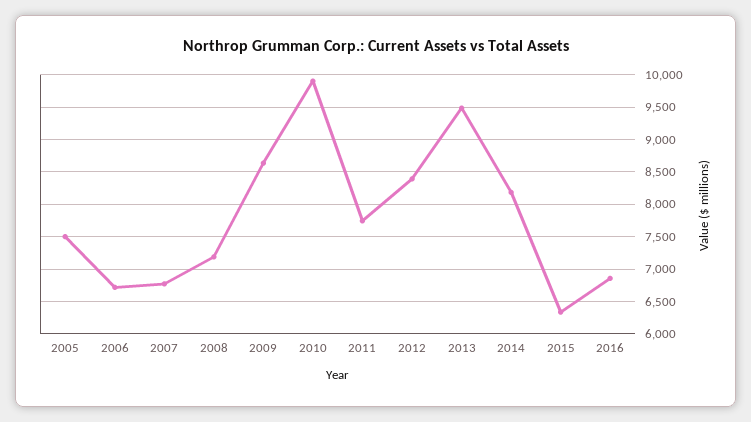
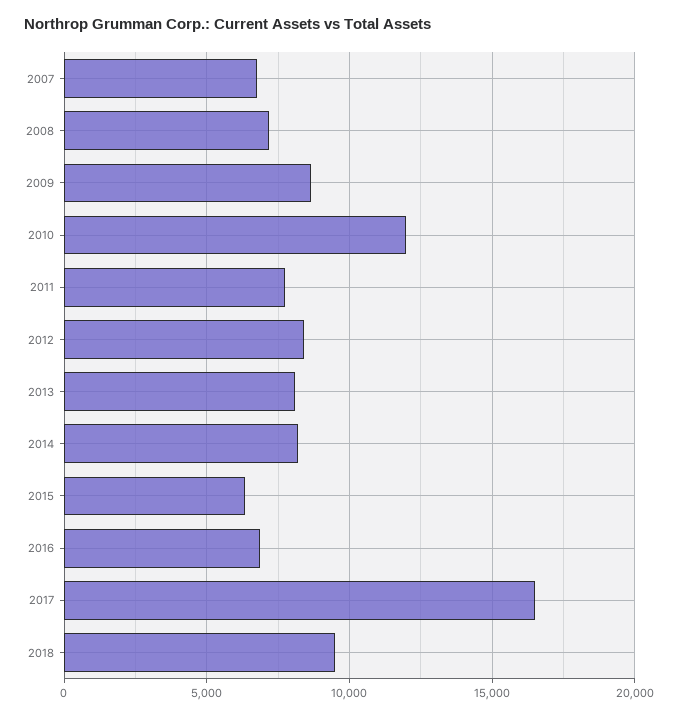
2005: 7500 -> none
2006: 6700 -> none
2010: 9900 -> 12000
2013: 9500 -> 8000
2017: none -> 16500
2018: none -> 9500

